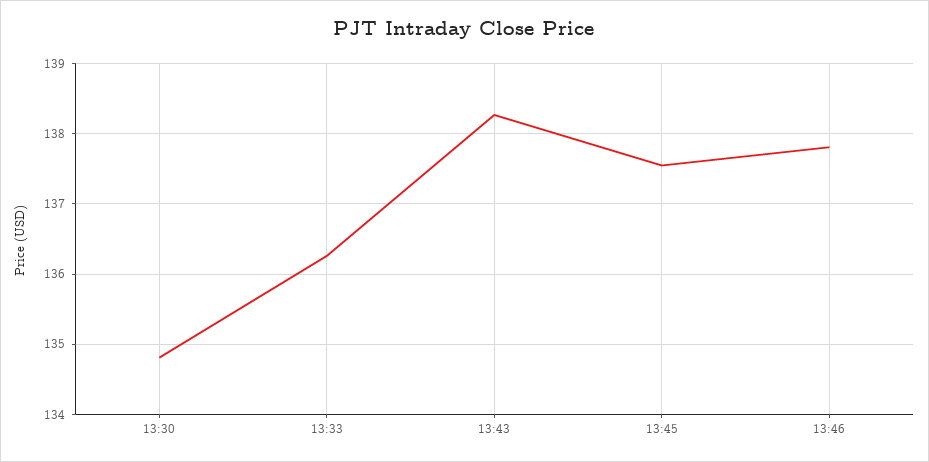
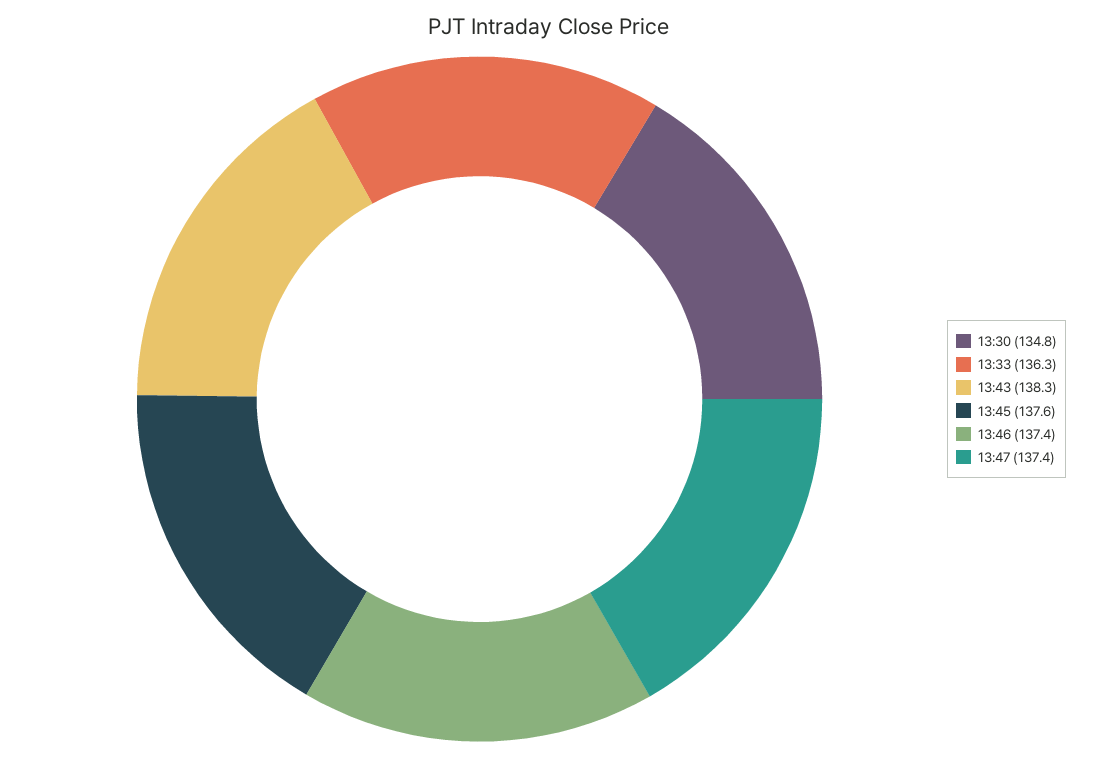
13:46: 137.8 -> 137.4
13:47: none -> 137.4

